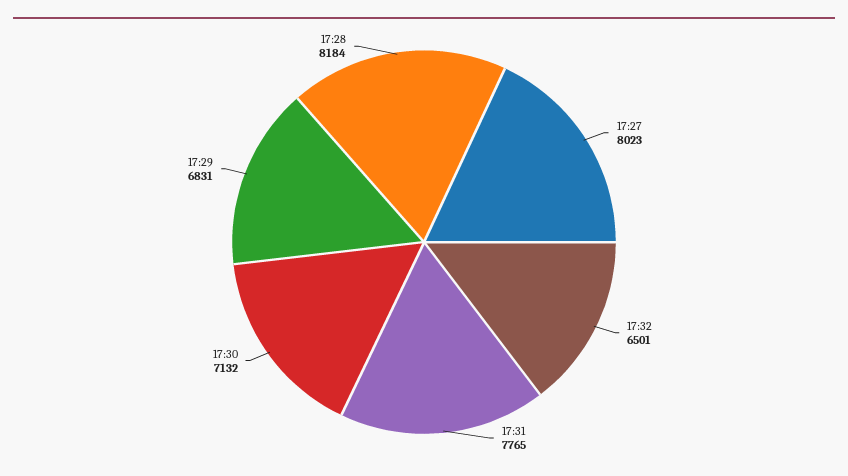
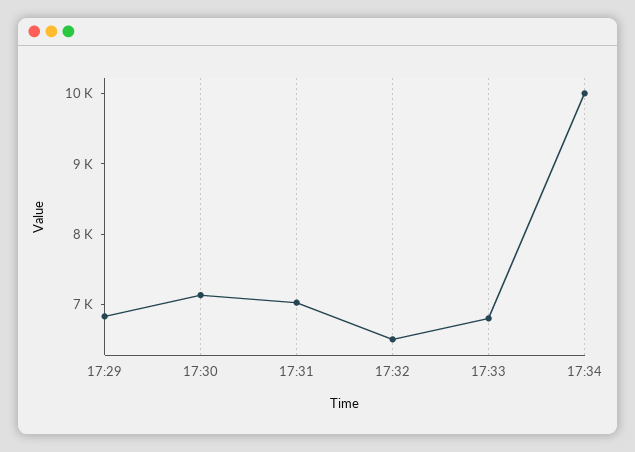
17:27: 8023 -> none
17:31: 7765 -> 7000
17:28: 8184 -> none
17:33: none -> 6800
17:34: none -> 10000

